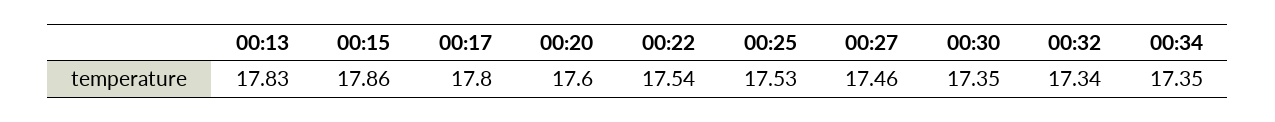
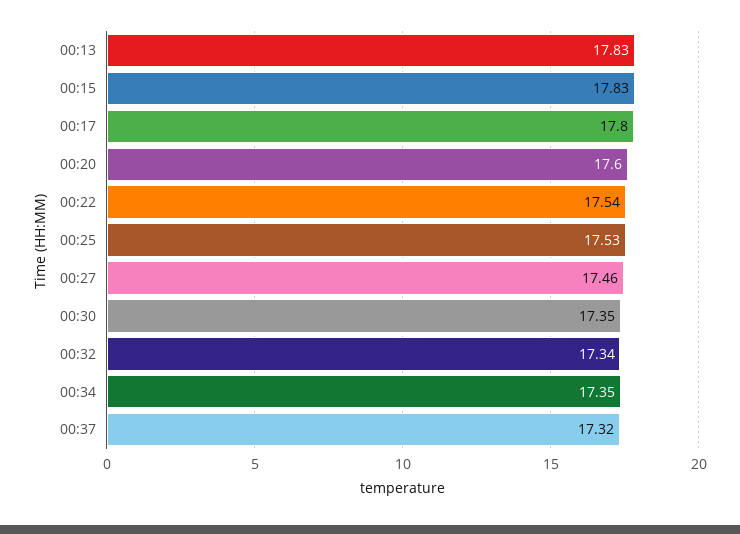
00:15: 17.86 -> 17.83
00:37: none -> 17.32

